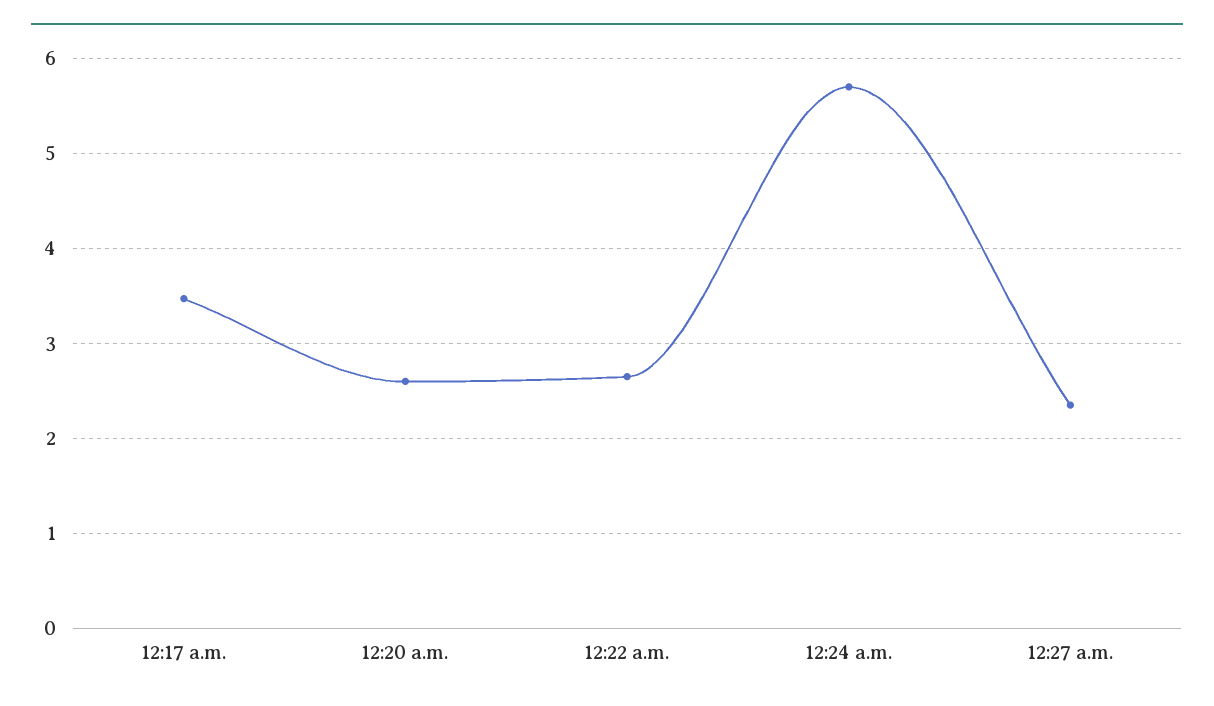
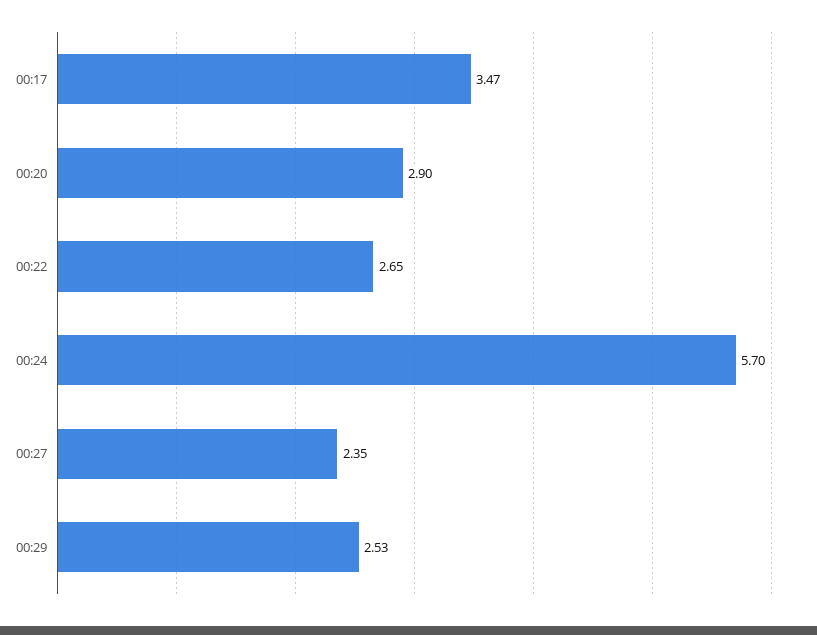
12:20 a.m.: 2.6 -> 2.9
00:29: none -> 2.53

